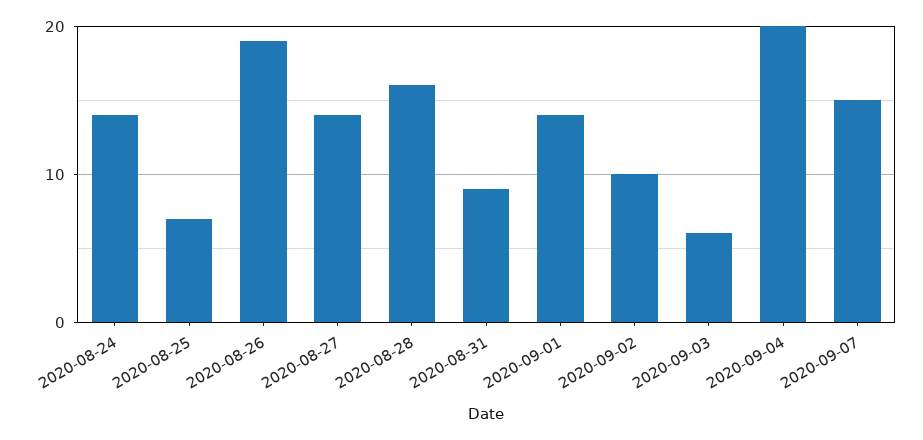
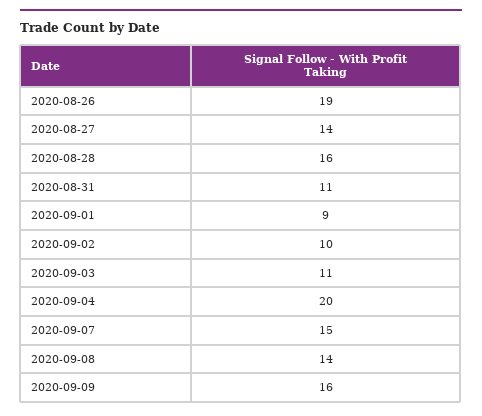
2020-08-24: 14 -> none
2020-08-25: 7 -> none
2020-08-31: 9 -> 11
2020-09-01: 14 -> 9
2020-09-03: 6 -> 11
2020-09-08: none -> 14
2020-09-09: none -> 16

